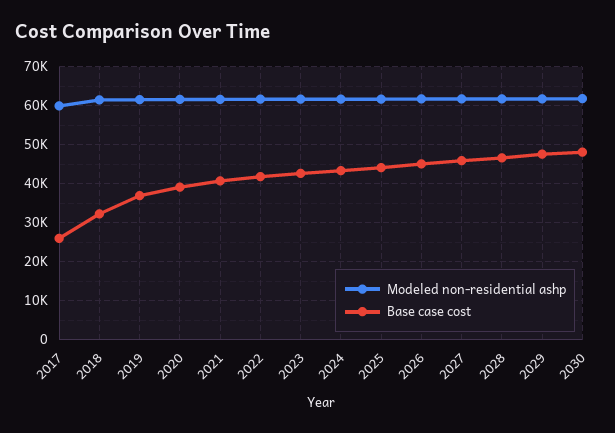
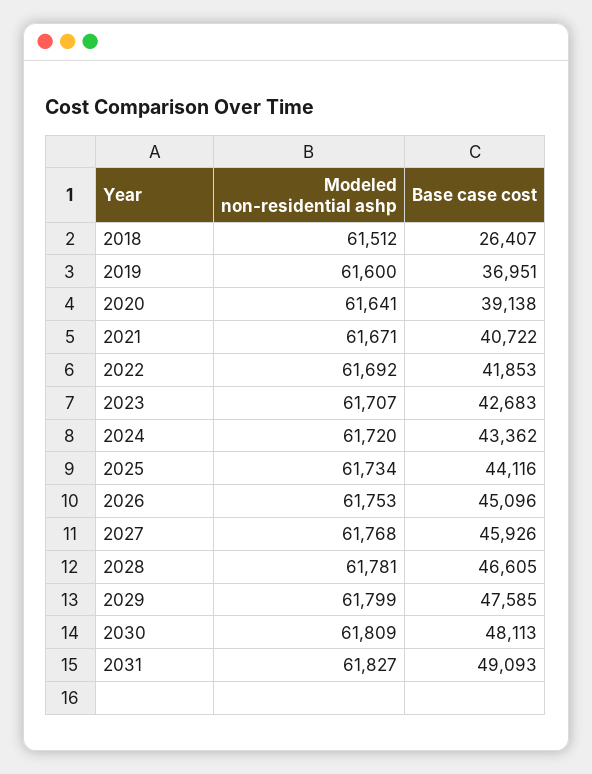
Modeled non-residential ashp, 2017: 60000 -> none
Base case cost, 2017: 26000 -> none
Base case cost, 2018: 32000 -> 26407
Modeled non-residential ashp, 2031: none -> 61827
Base case cost, 2031: none -> 49093

